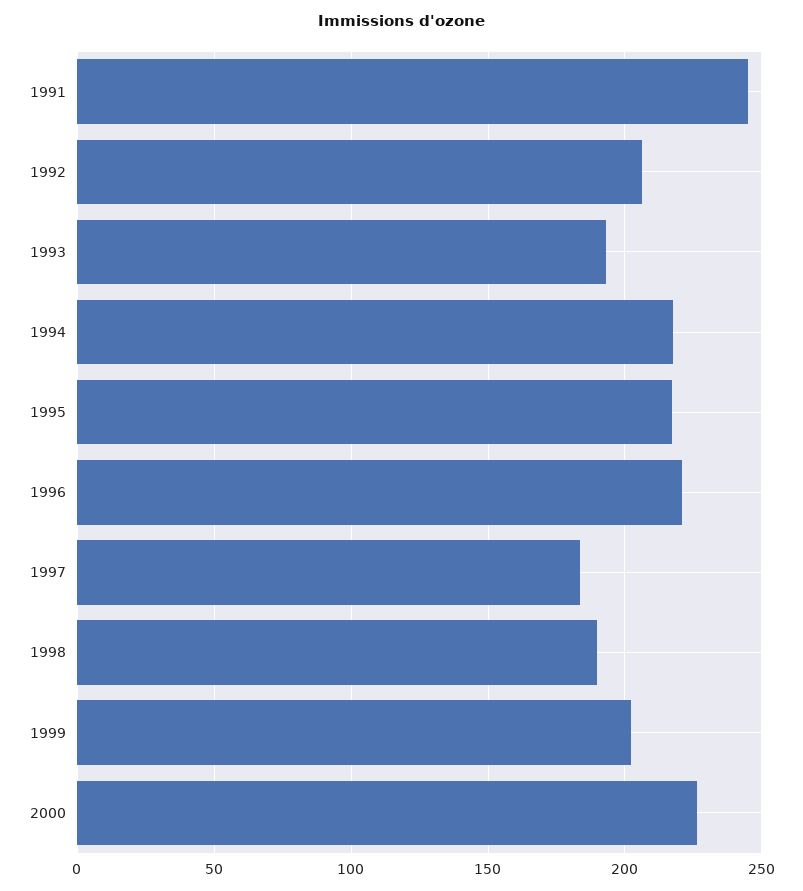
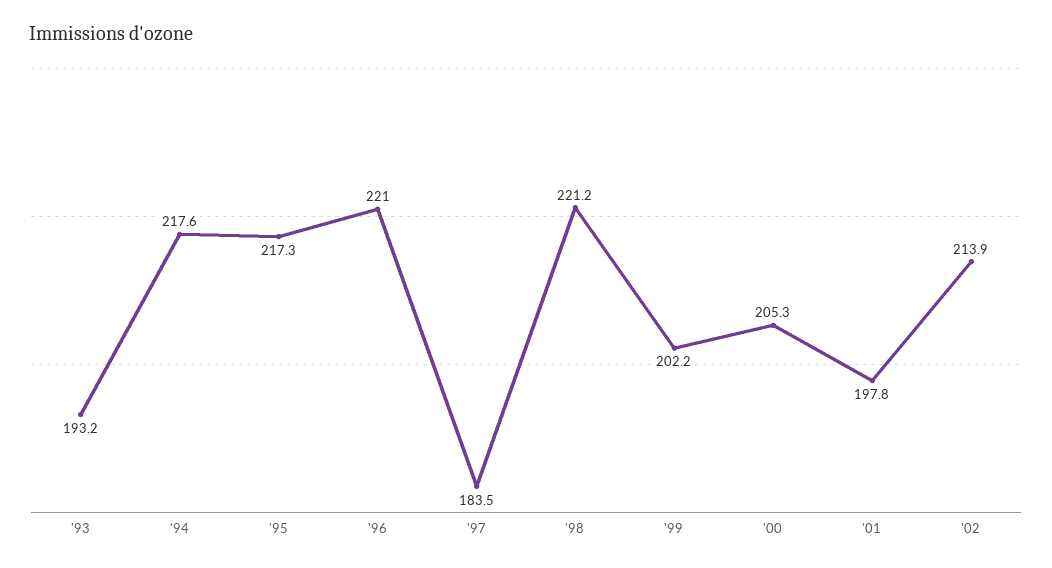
1991: 245 -> none
1992: 205 -> none
1998: 190 -> 221.2
2000: 225 -> 205.3
'01: none -> 197.8
'02: none -> 213.9

